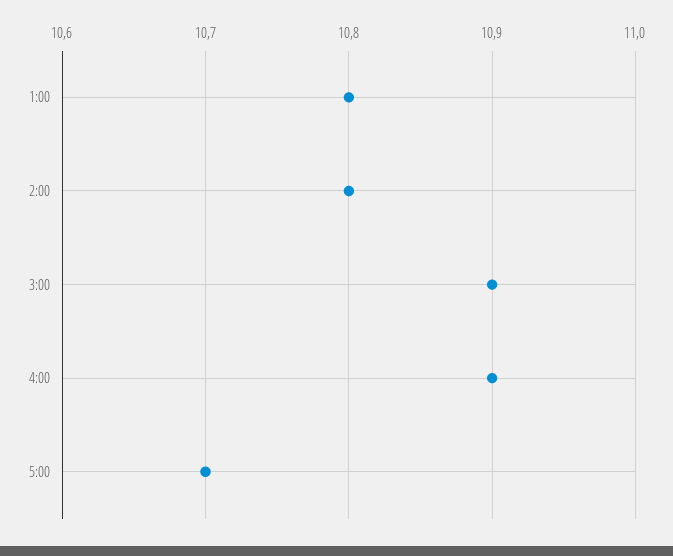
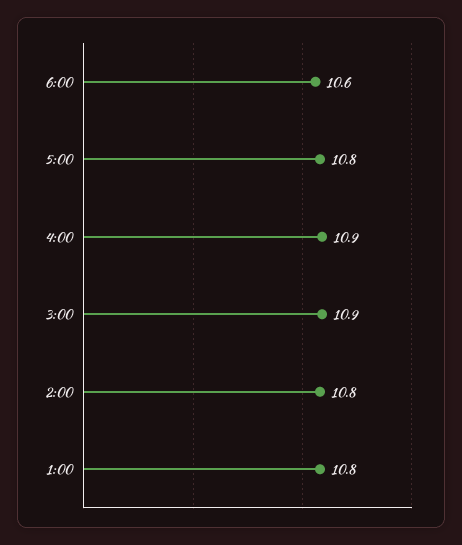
5:00: 10.7 -> 10.8
6:00: none -> 10.6

